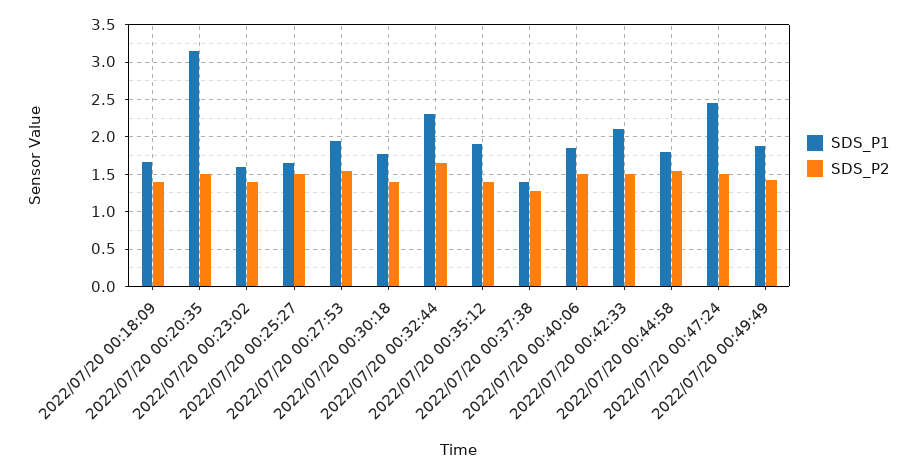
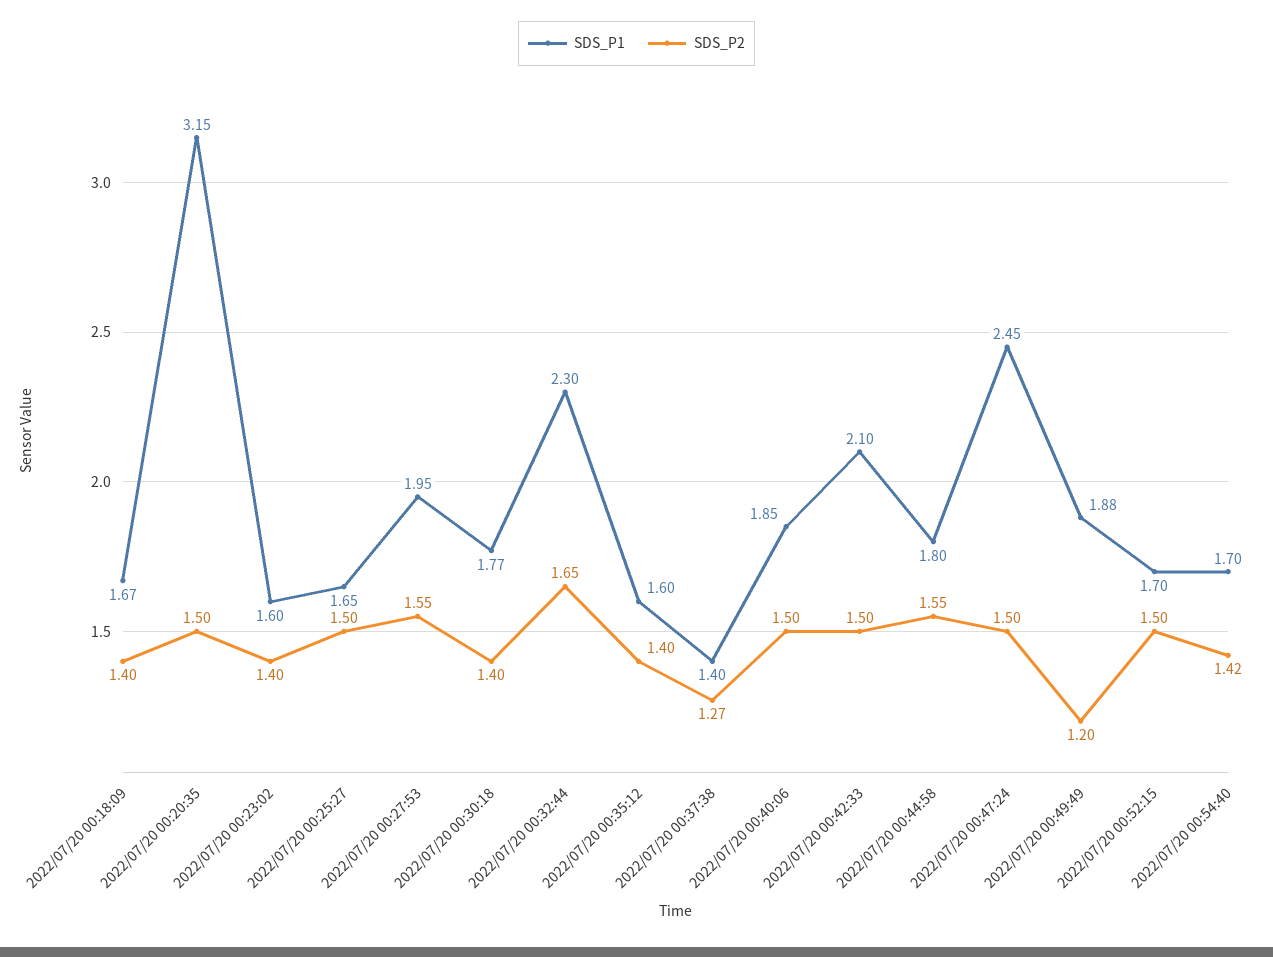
SDS_P1, 2022/07/20 00:35:12: 1.9 -> 1.6
SDS_P2, 2022/07/20 00:49:49: 1.4 -> 1.2
SDS_P1, 2022/07/20 00:52:15: none -> 1.7
SDS_P2, 2022/07/20 00:52:15: none -> 1.5
SDS_P1, 2022/07/20 00:54:40: none -> 1.7
SDS_P2, 2022/07/20 00:54:40: none -> 1.42

